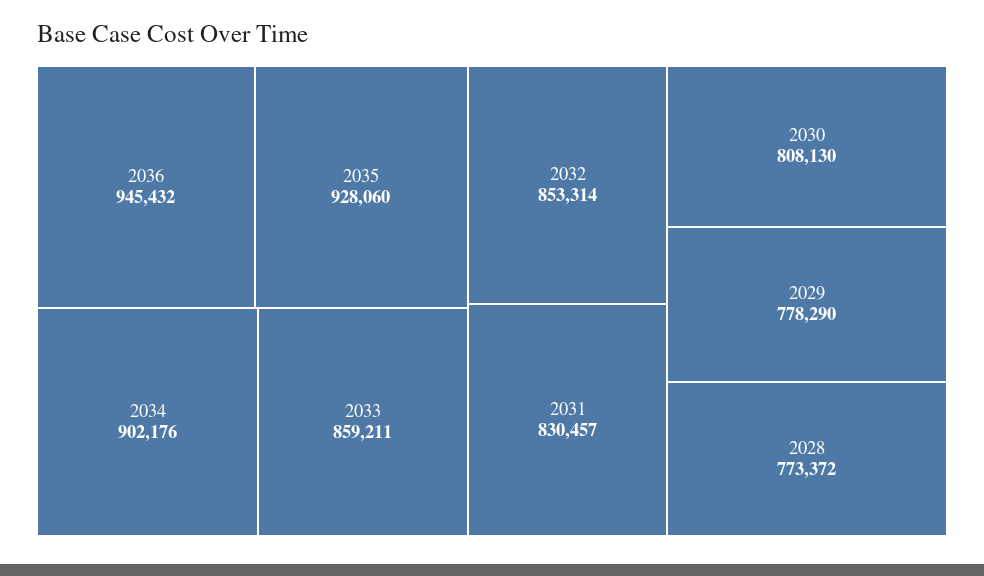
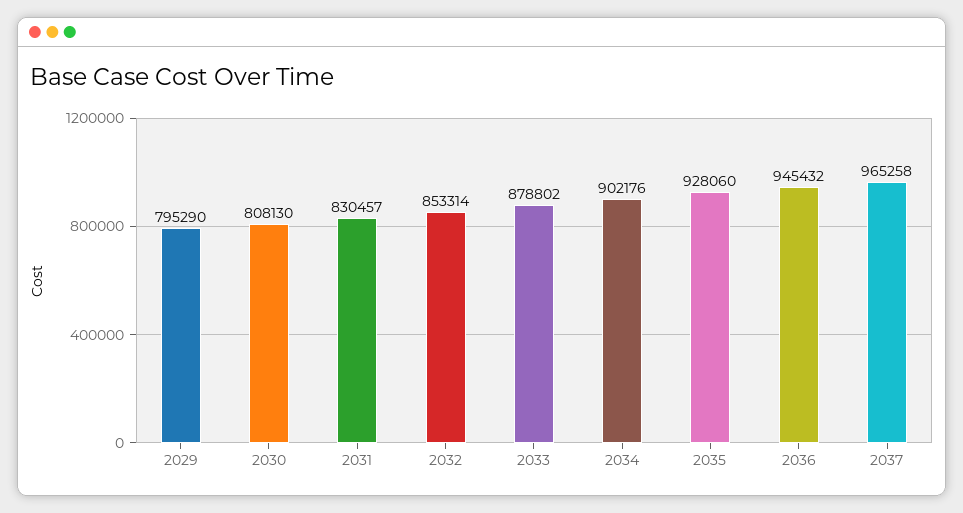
2033: 859211 -> 878802
2029: 778290 -> 795290
2028: 773372 -> none
2037: none -> 965258

